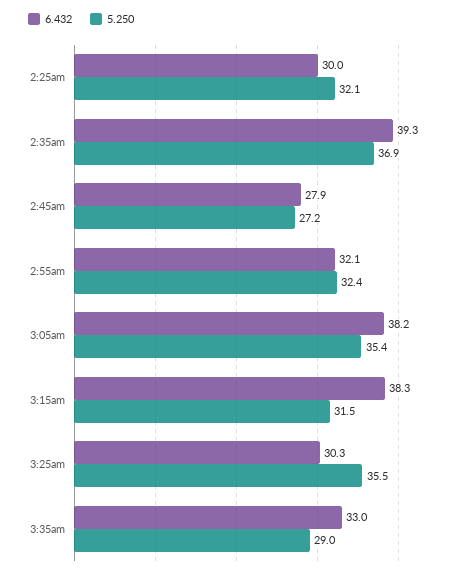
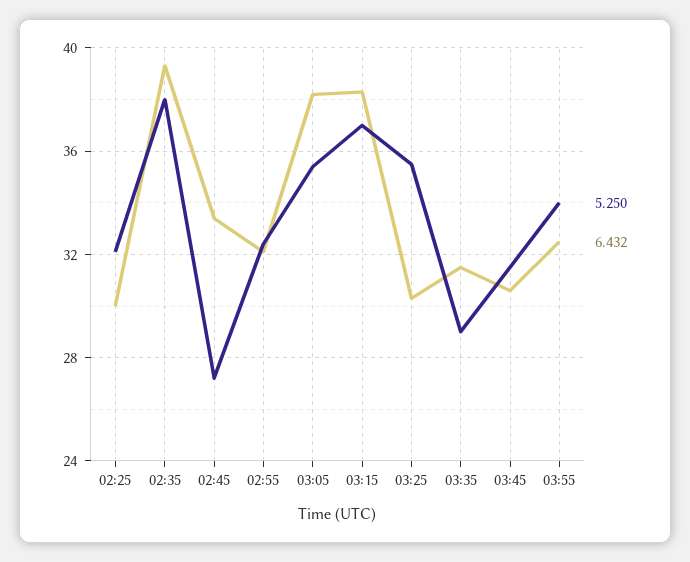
5.250, 2:35am: 36.9 -> 38
6.432, 2:45am: 27.9 -> 33.5
5.250, 3:15am: 31.5 -> 37
6.432, 3:35am: 33 -> 31.5
5.250, 03:45: none -> 31.5
6.432, 03:45: none -> 30.5
5.250, 03:55: none -> 34
6.432, 03:55: none -> 32.5

